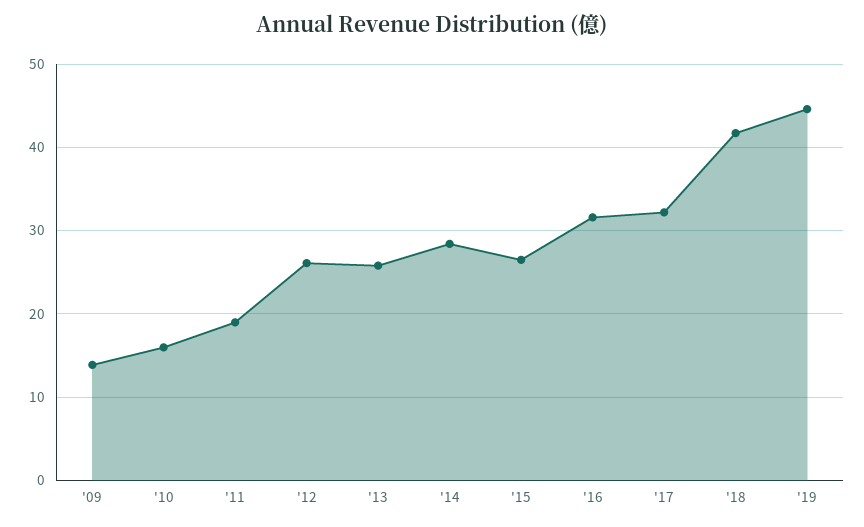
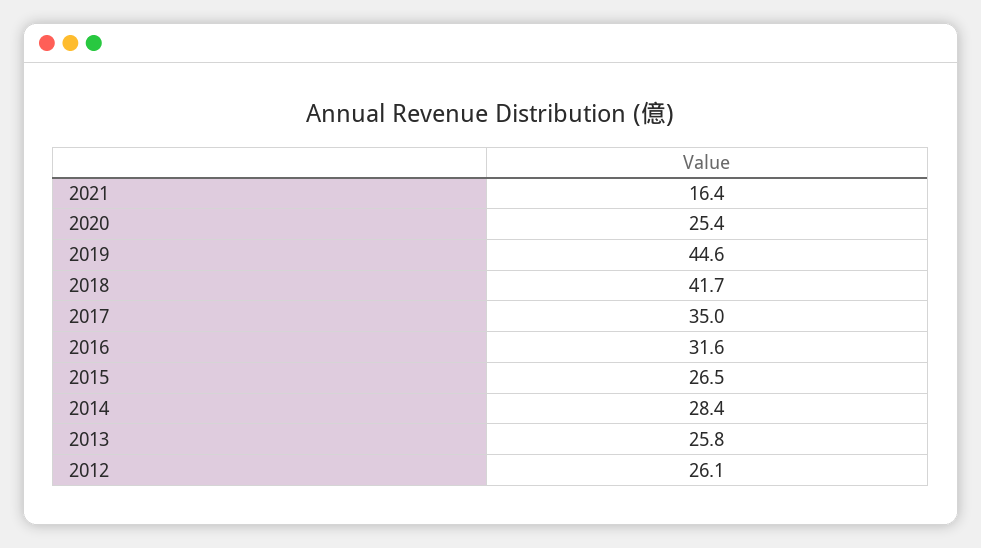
'09: 14 -> none
'10: 16 -> none
'11: 19 -> none
'17: 32 -> 35
2021: none -> 16.4
2020: none -> 25.4

